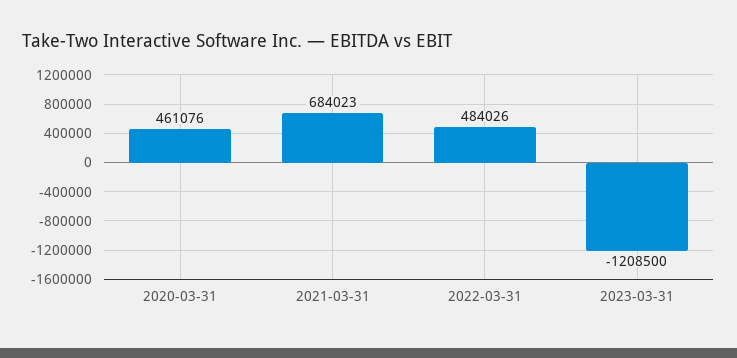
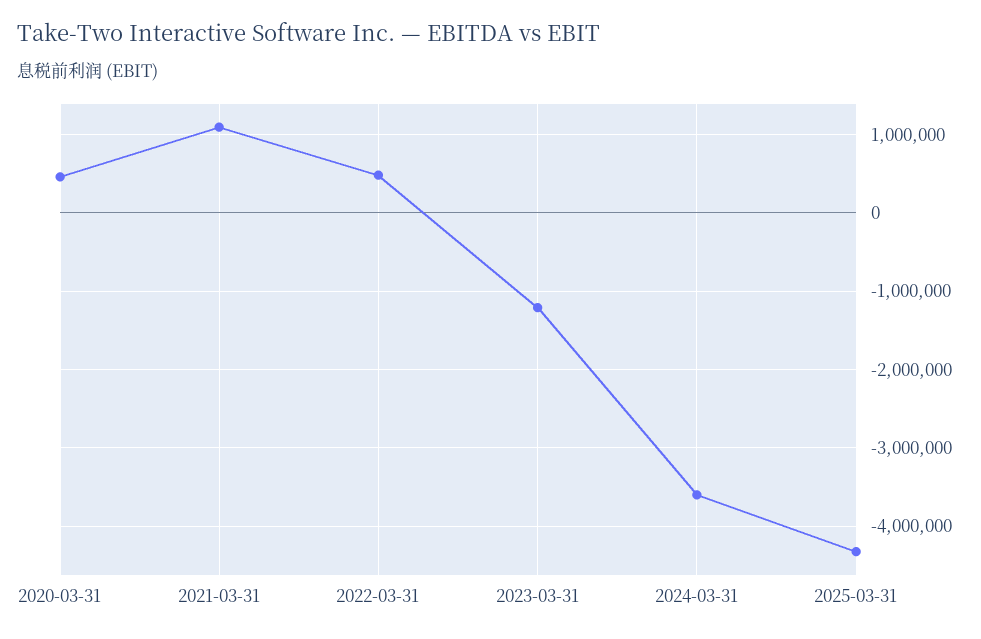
2021-03-31: 684023 -> 1100000
2024-03-31: none -> -3600000
2025-03-31: none -> -4300000

